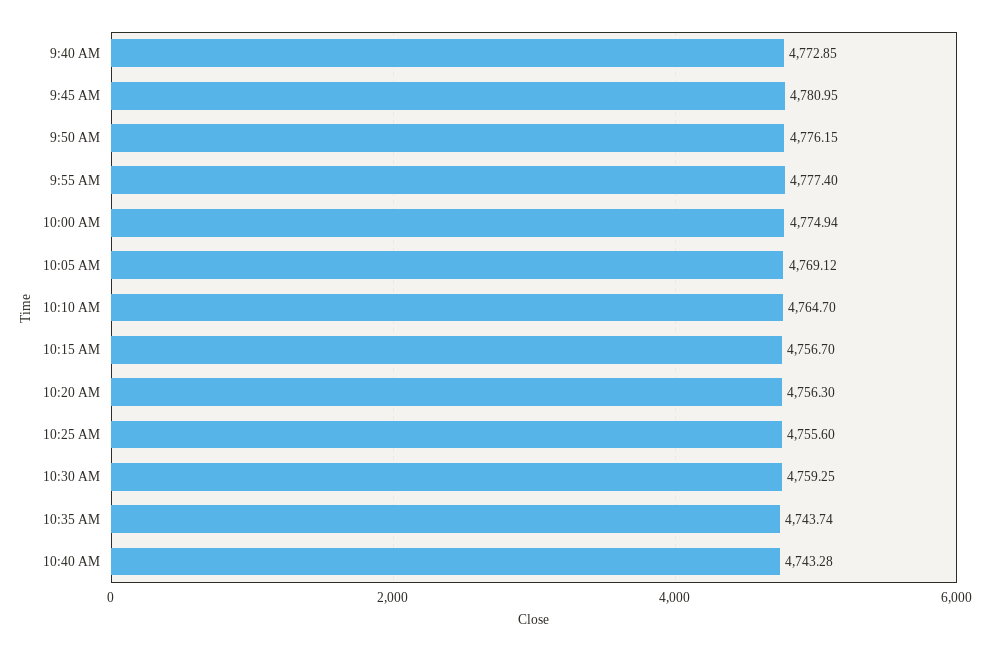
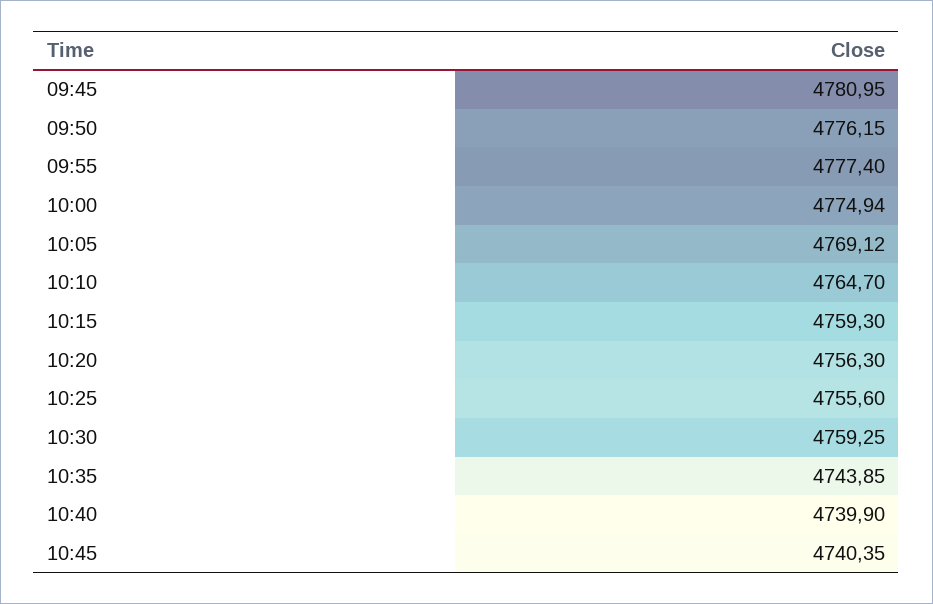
9:40 AM: 4772.85 -> none
10:15 AM: 4756.7 -> 4759.3
10:35 AM: 4743.74 -> 4743.85
10:40 AM: 4743.28 -> 4739.9
10:45: none -> 4740.35

